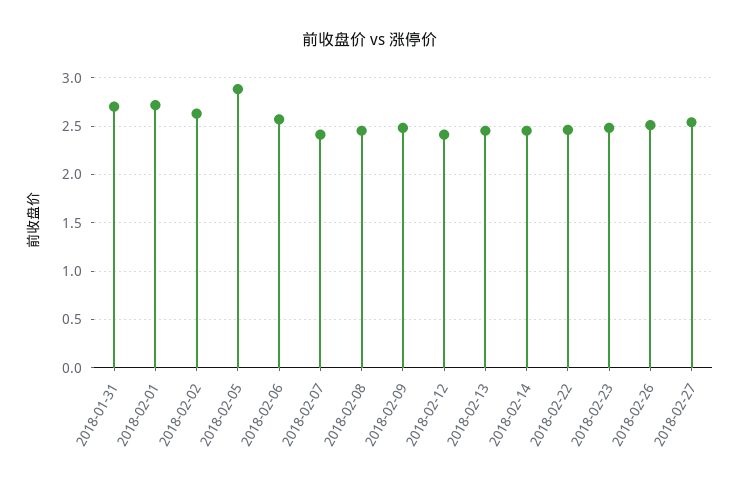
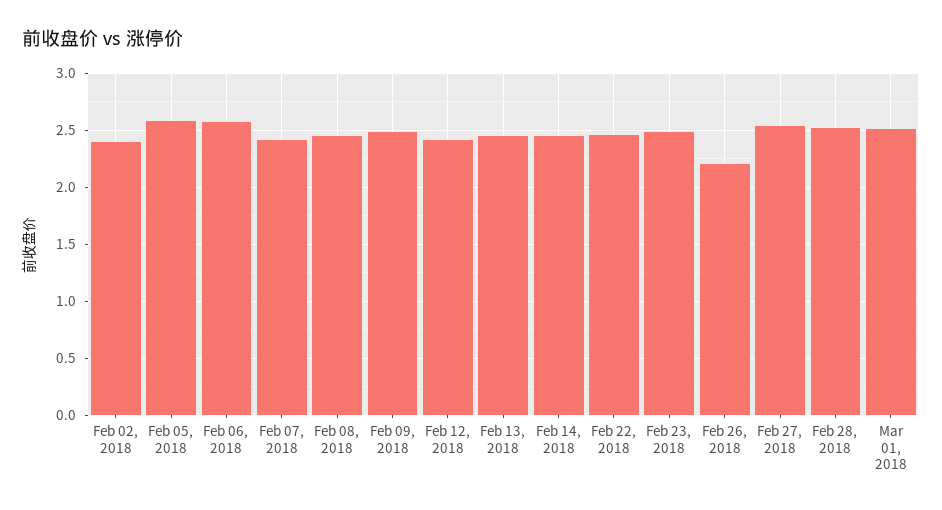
2018-01-31: 2.7 -> none
2018-02-01: 2.7 -> none
2018-02-02: 2.6 -> 2.4
2018-02-05: 2.9 -> 2.6
2018-02-26: 2.5 -> 2.2
Feb 28, 2018: none -> 2.5
Mar 01, 2018: none -> 2.5

